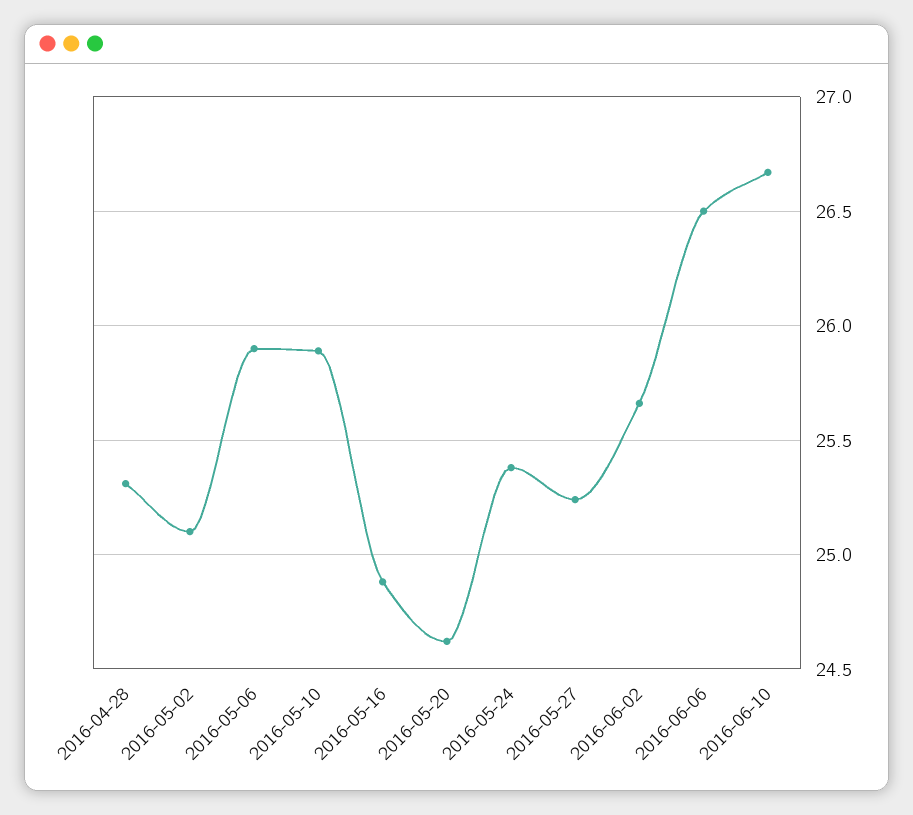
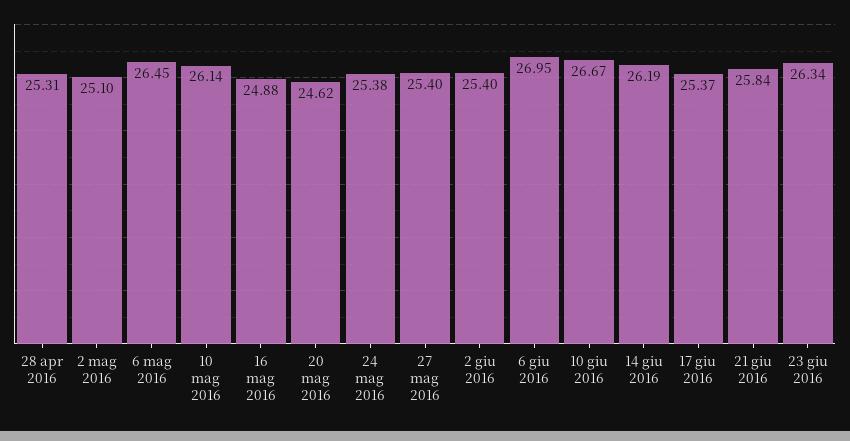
2016-05-06: 25.9 -> 26.45
2016-05-10: 25.9 -> 26.14
2016-05-27: 25.25 -> 25.4
2016-06-02: 25.65 -> 25.4
2016-06-06: 26.5 -> 26.95
14 giu 2016: none -> 26.19
17 giu 2016: none -> 25.37
21 giu 2016: none -> 25.84
23 giu 2016: none -> 26.34

